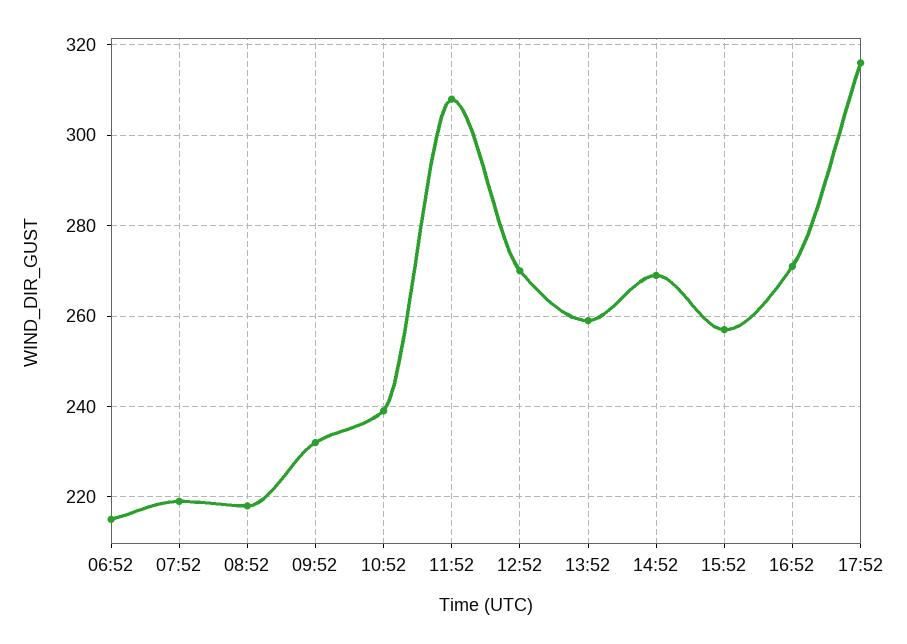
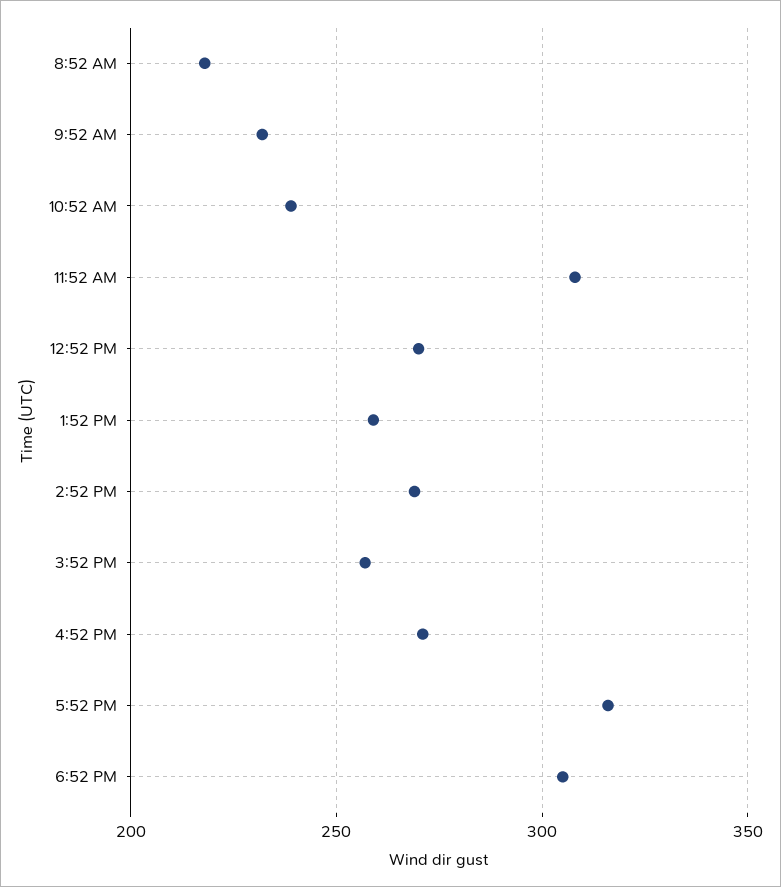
06:52: 215 -> none
07:52: 220 -> none
6:52 PM: none -> 305

